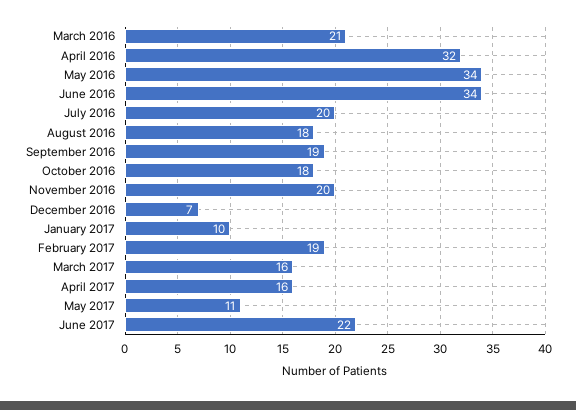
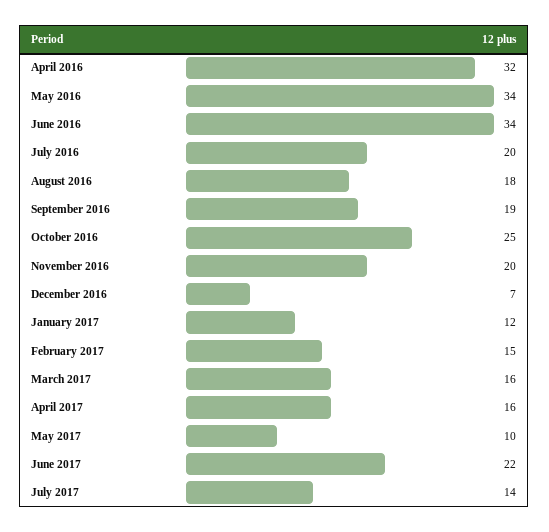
March 2016: 21 -> none
October 2016: 18 -> 25
January 2017: 10 -> 12
February 2017: 19 -> 15
May 2017: 11 -> 10
July 2017: none -> 14

